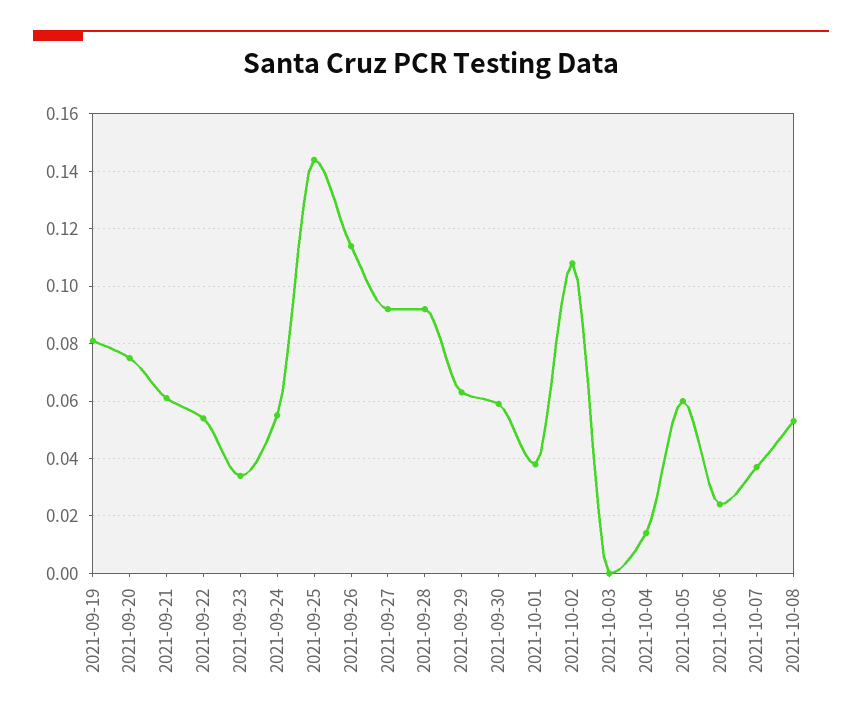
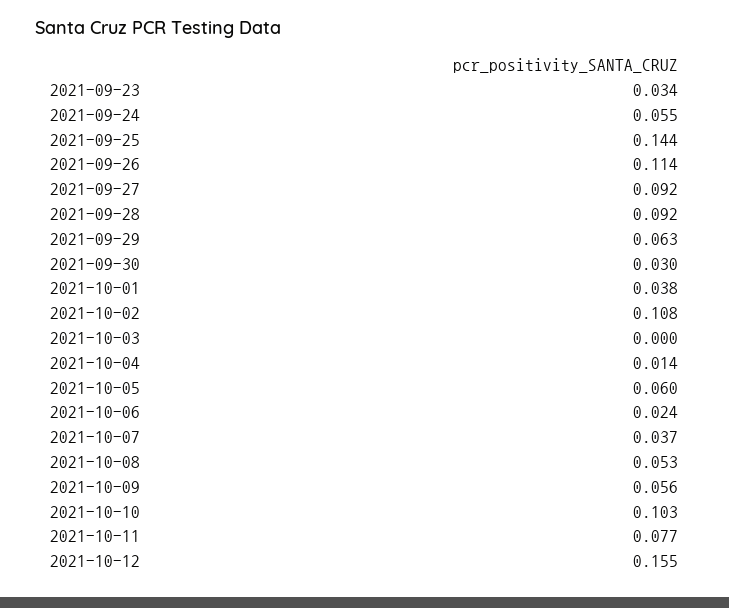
2021-09-19: 0.08 -> none
2021-09-20: 0.075 -> none
2021-09-21: 0.06 -> none
2021-09-22: 0.055 -> none
2021-09-30: 0.06 -> 0.03
2021-10-09: none -> 0.056
2021-10-10: none -> 0.103
2021-10-11: none -> 0.077
2021-10-12: none -> 0.155

